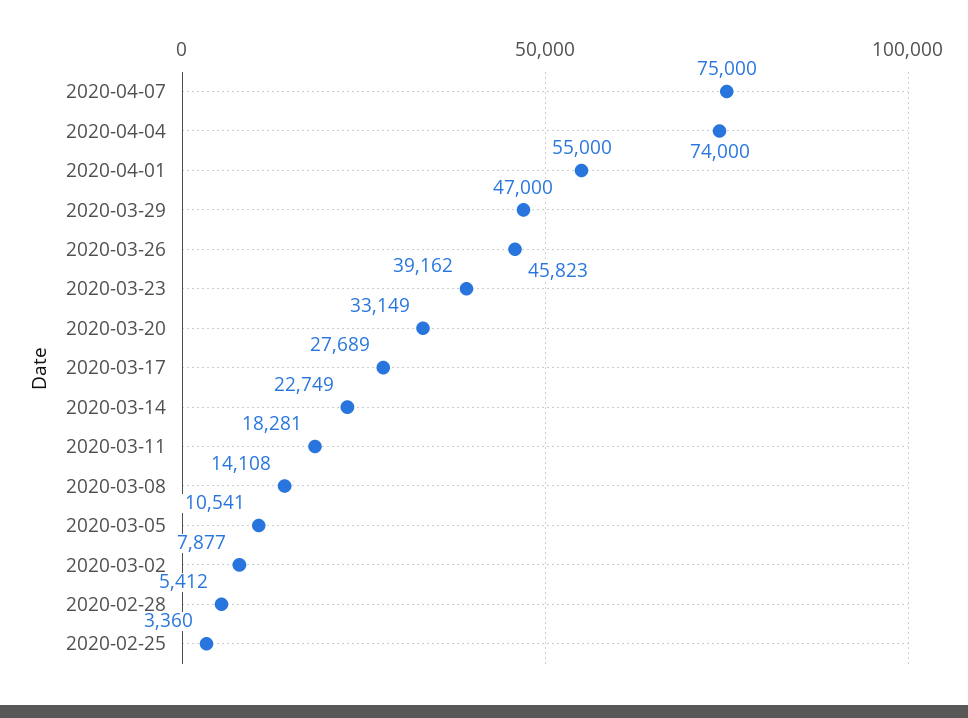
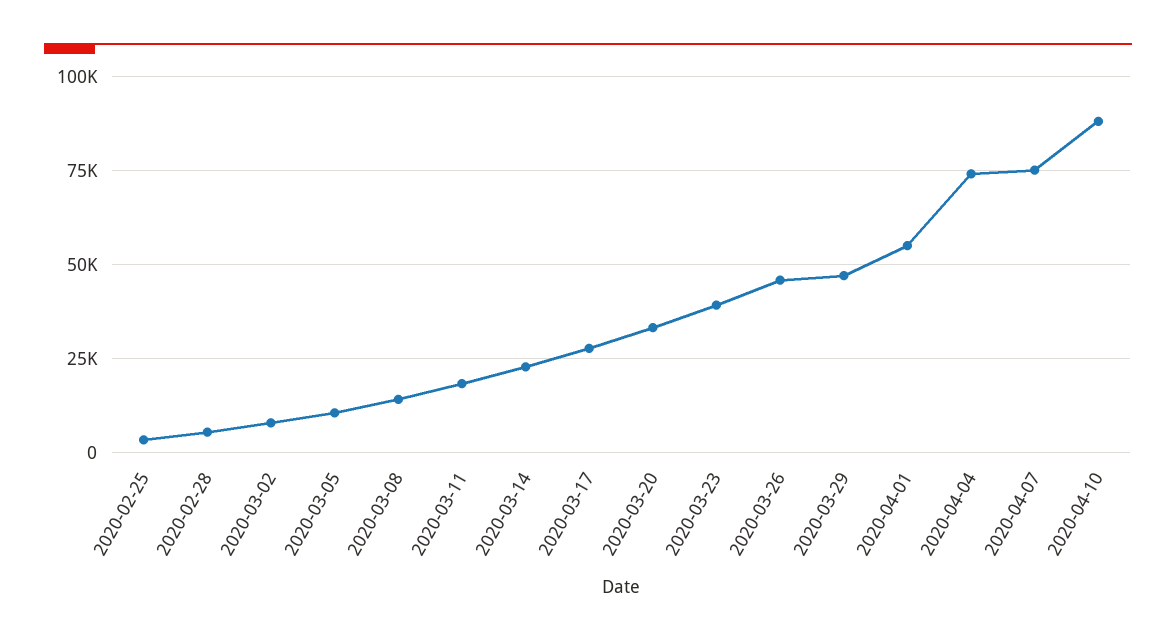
2020-04-10: none -> 87500

